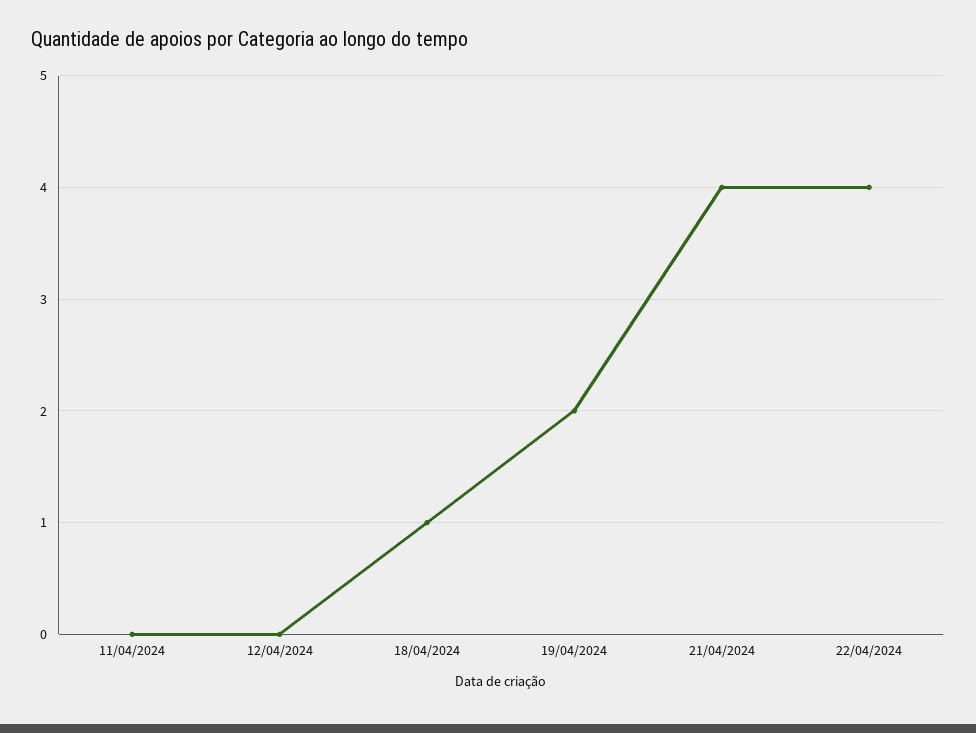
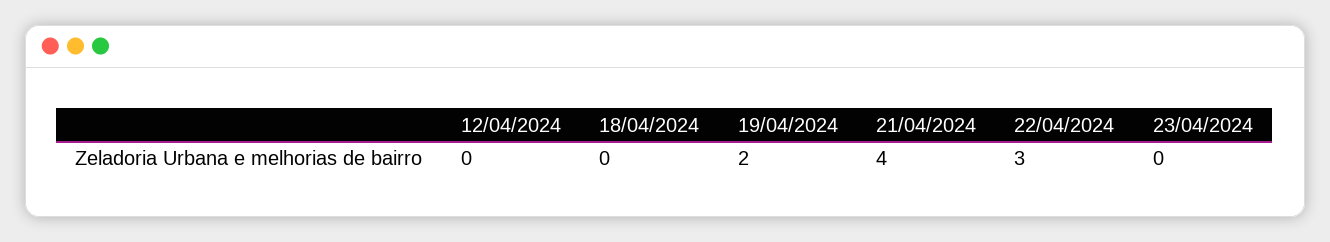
11/04/2024: 0 -> none
18/04/2024: 1 -> 0
22/04/2024: 4 -> 3
23/04/2024: none -> 0

